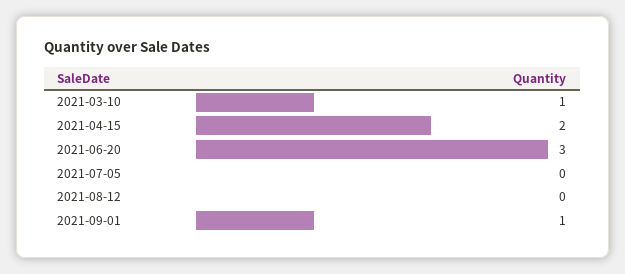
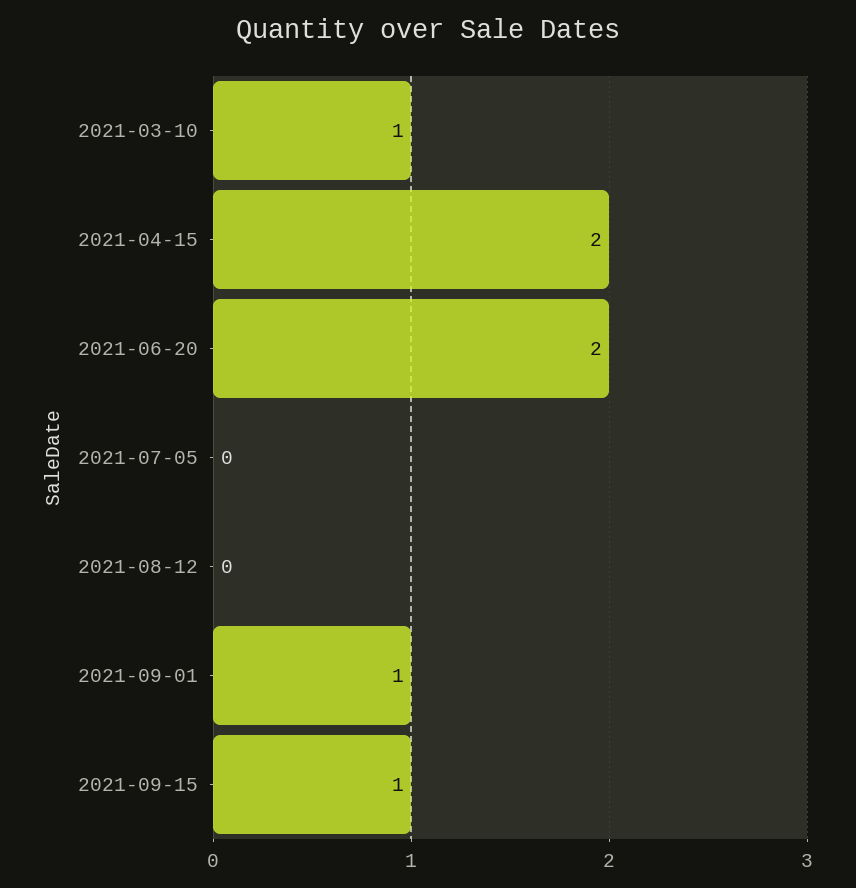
2021-06-20: 3 -> 2
2021-09-15: none -> 1

